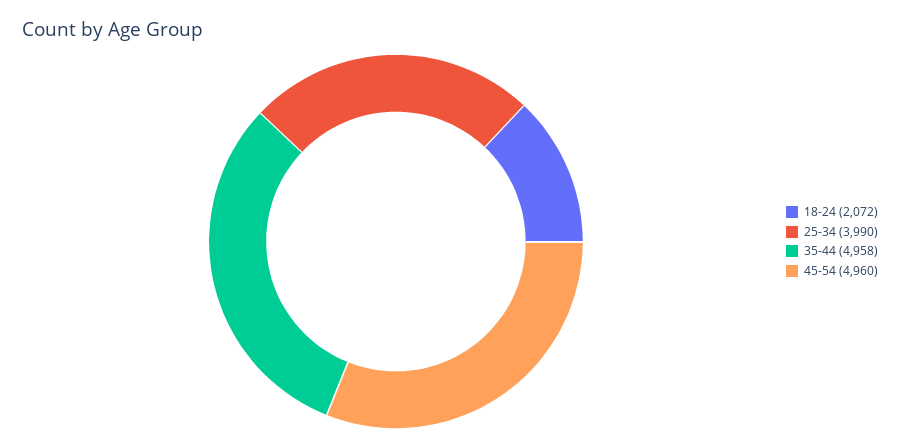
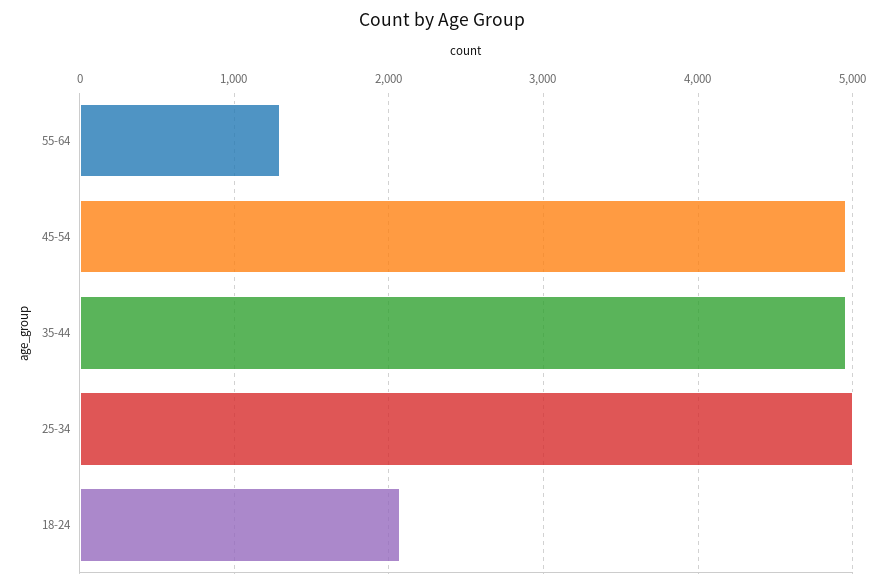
25-34: 3990 -> 5000
55-64: none -> 1300

